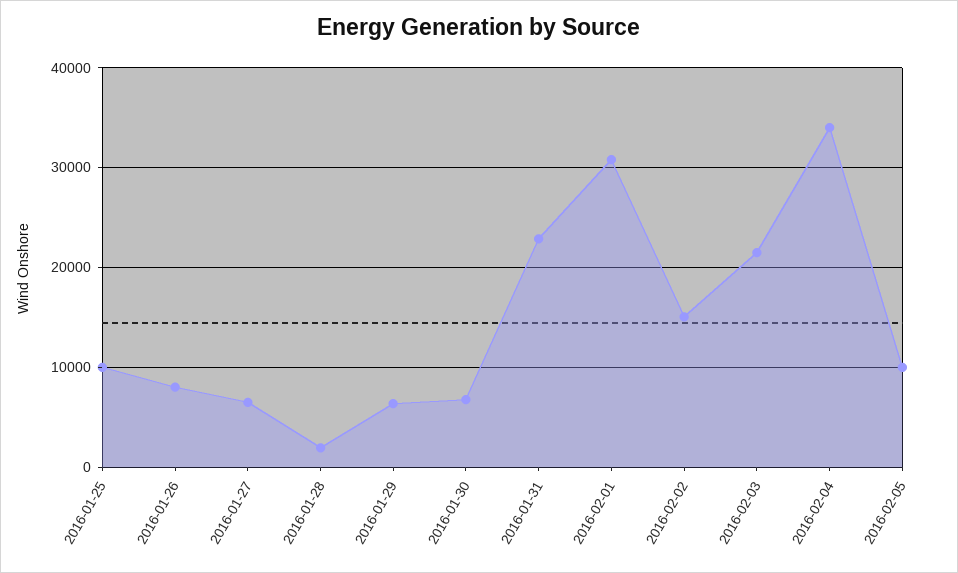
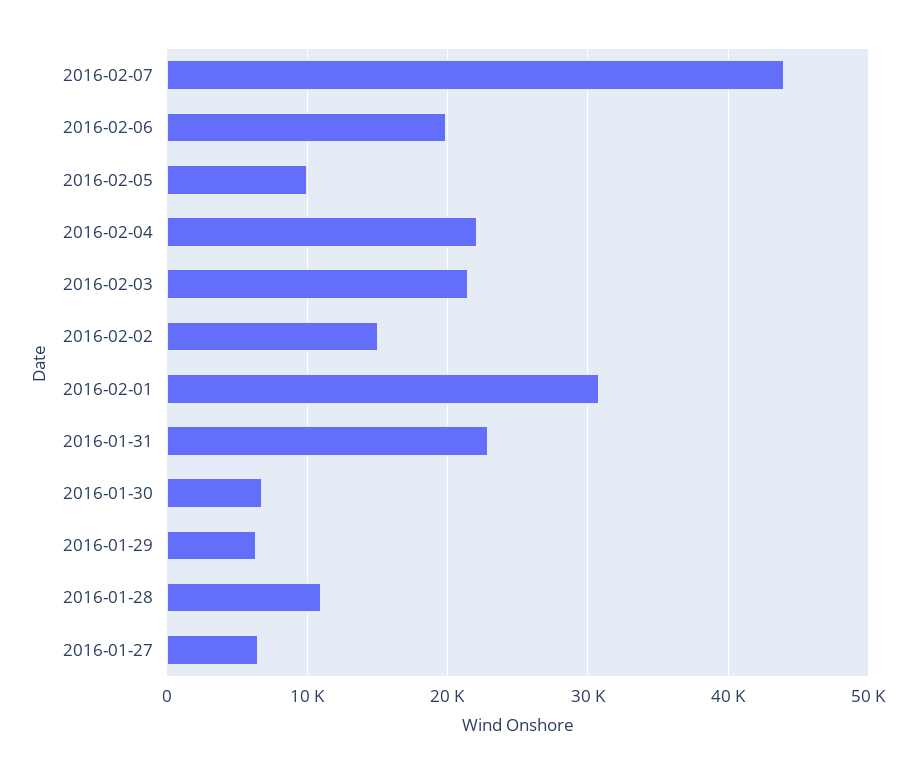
2016-01-25: 10000 -> none
2016-01-26: 8000 -> none
2016-01-28: 2000 -> 11000
2016-02-04: 34000 -> 22000
2016-02-07: none -> 44000
2016-02-06: none -> 20000

